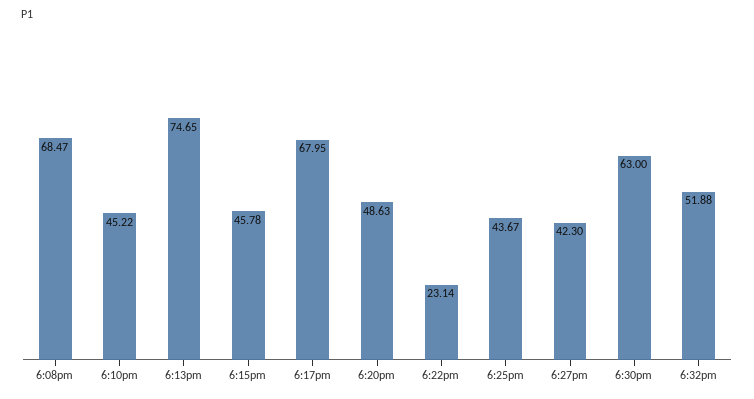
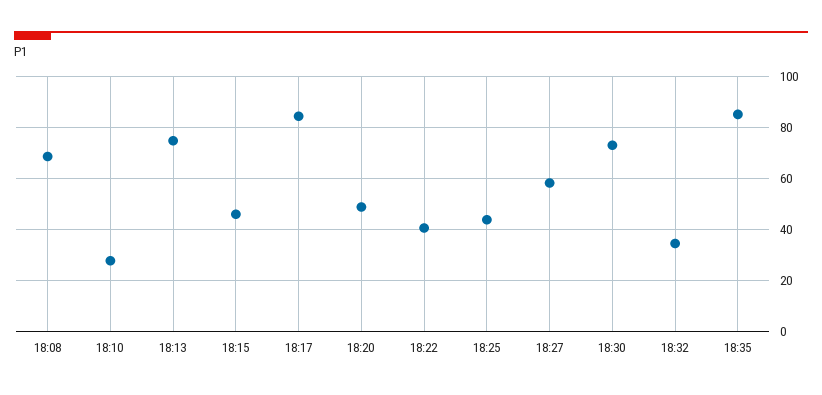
6:10pm: 45.22 -> 27.5
6:17pm: 67.95 -> 85
6:22pm: 23.14 -> 40
6:27pm: 42.3 -> 57.5
6:30pm: 63 -> 72.5
6:32pm: 51.88 -> 35
18:35: none -> 85

